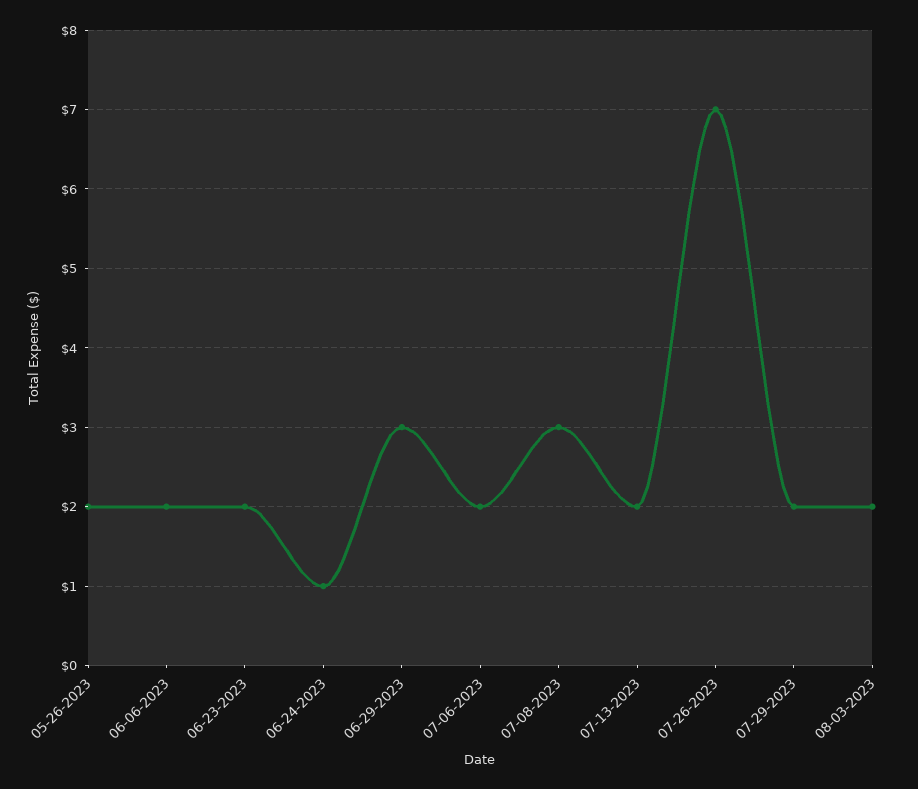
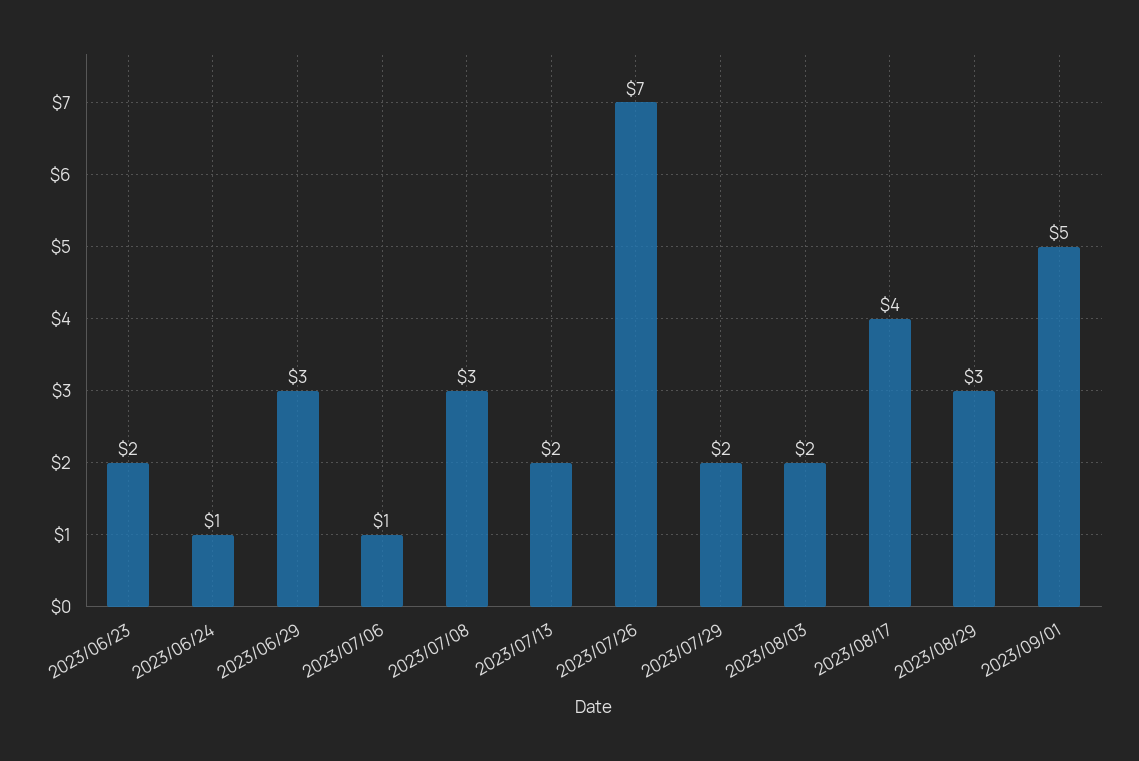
05-26-2023: 2 -> none
06-06-2023: 2 -> none
07-06-2023: 2 -> 1
2023/08/17: none -> 4
2023/08/29: none -> 3
2023/09/01: none -> 5

